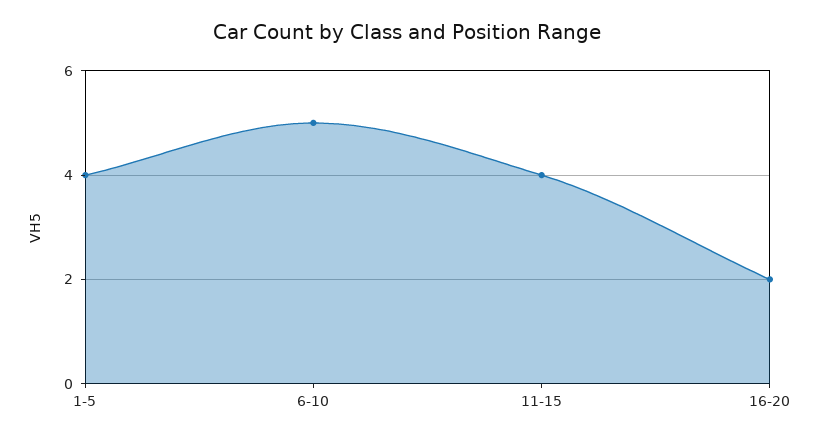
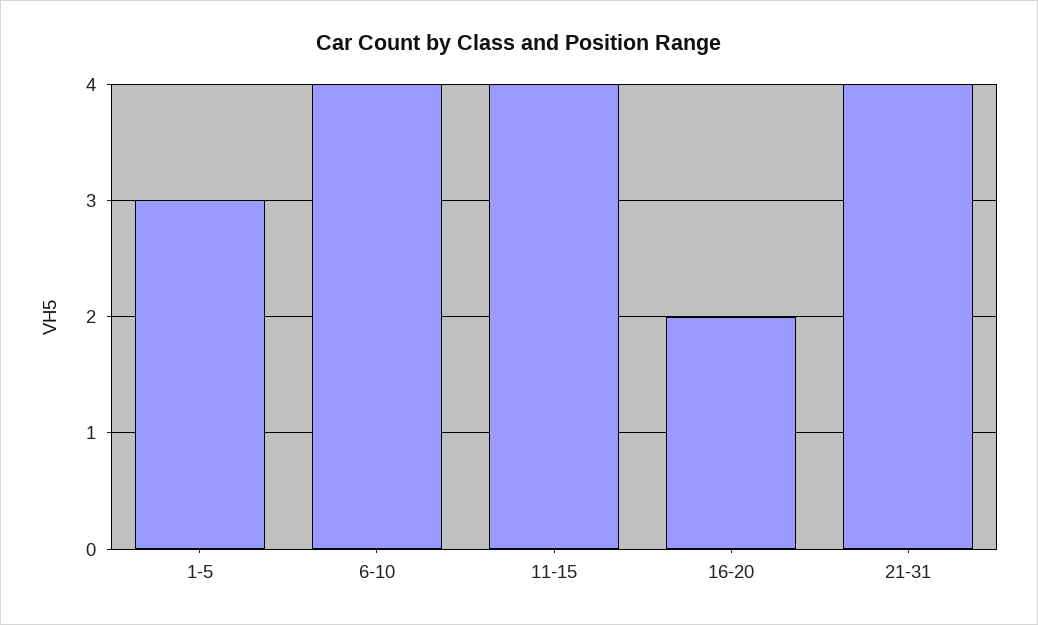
1-5: 4 -> 3
6-10: 5 -> 4
21-31: none -> 4

